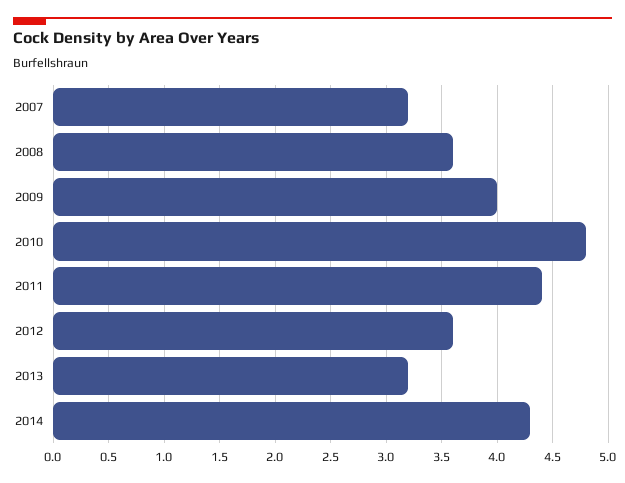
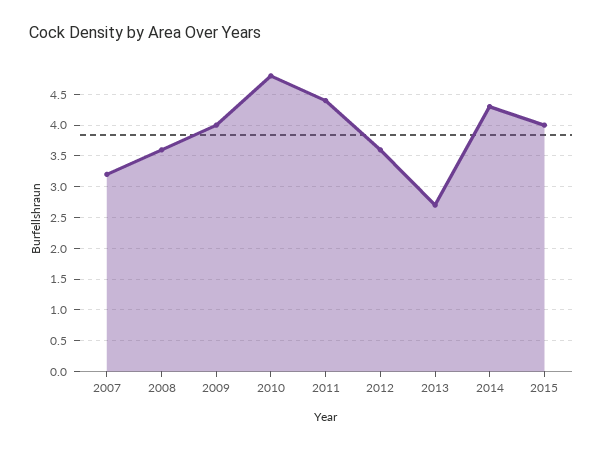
2013: 3.2 -> 2.7
2015: none -> 4

